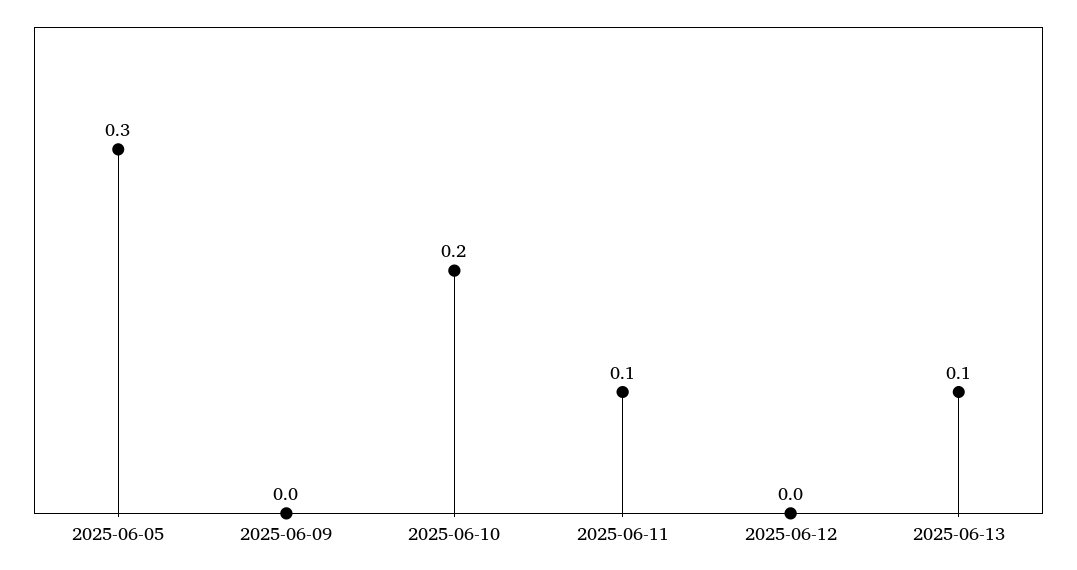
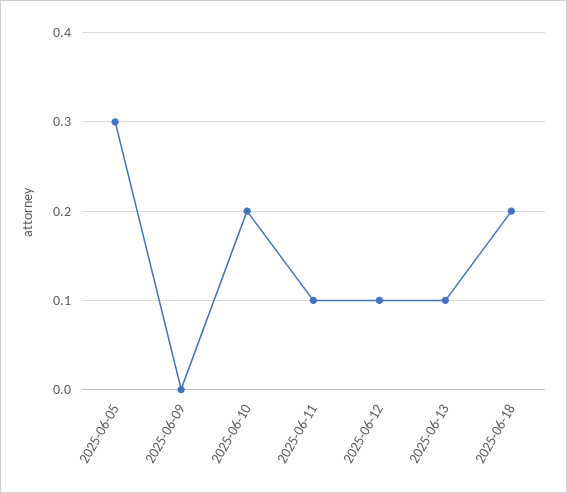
2025-06-12: 0 -> 0.1
2025-06-18: none -> 0.2

